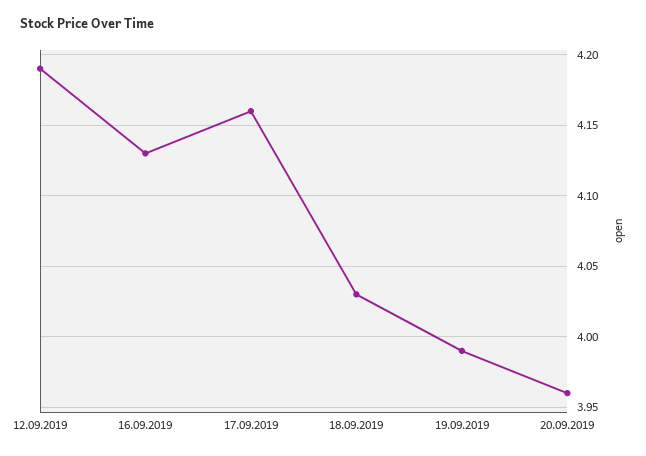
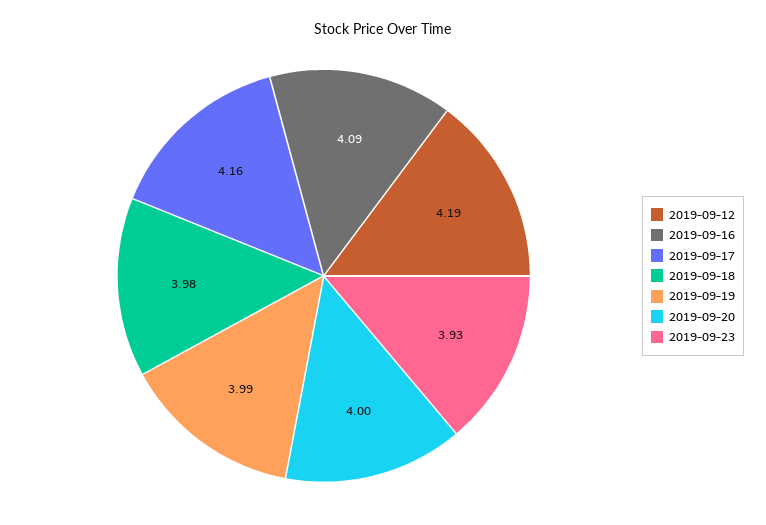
16.09.2019: 4.13 -> 4.09
18.09.2019: 4.03 -> 3.98
20.09.2019: 3.96 -> 4
2019-09-23: none -> 3.93

